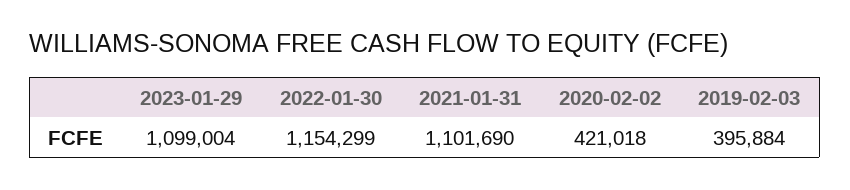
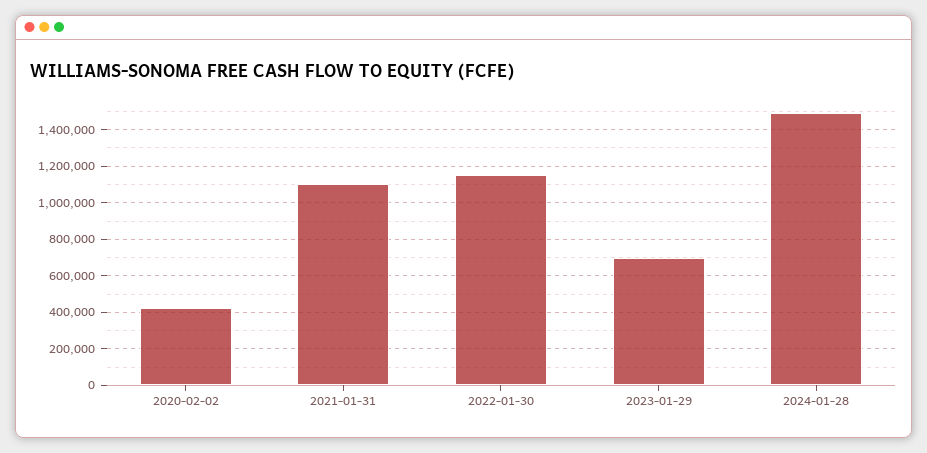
2023-01-29: 1099004 -> 700000
2019-02-03: 395884 -> none
2024-01-28: none -> 1500000

